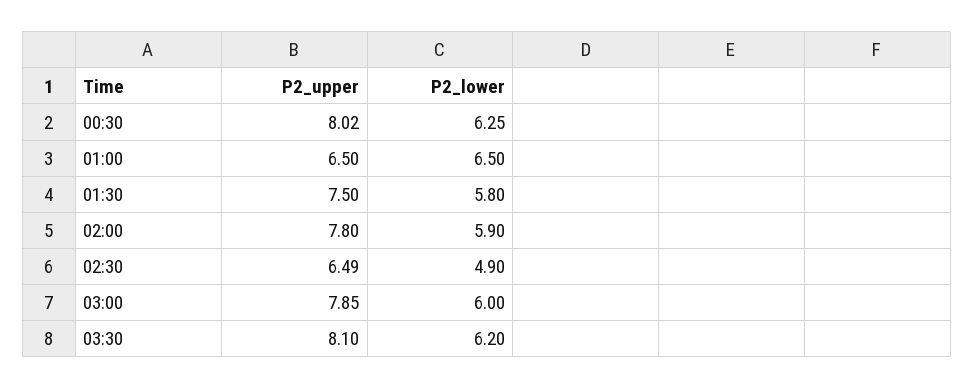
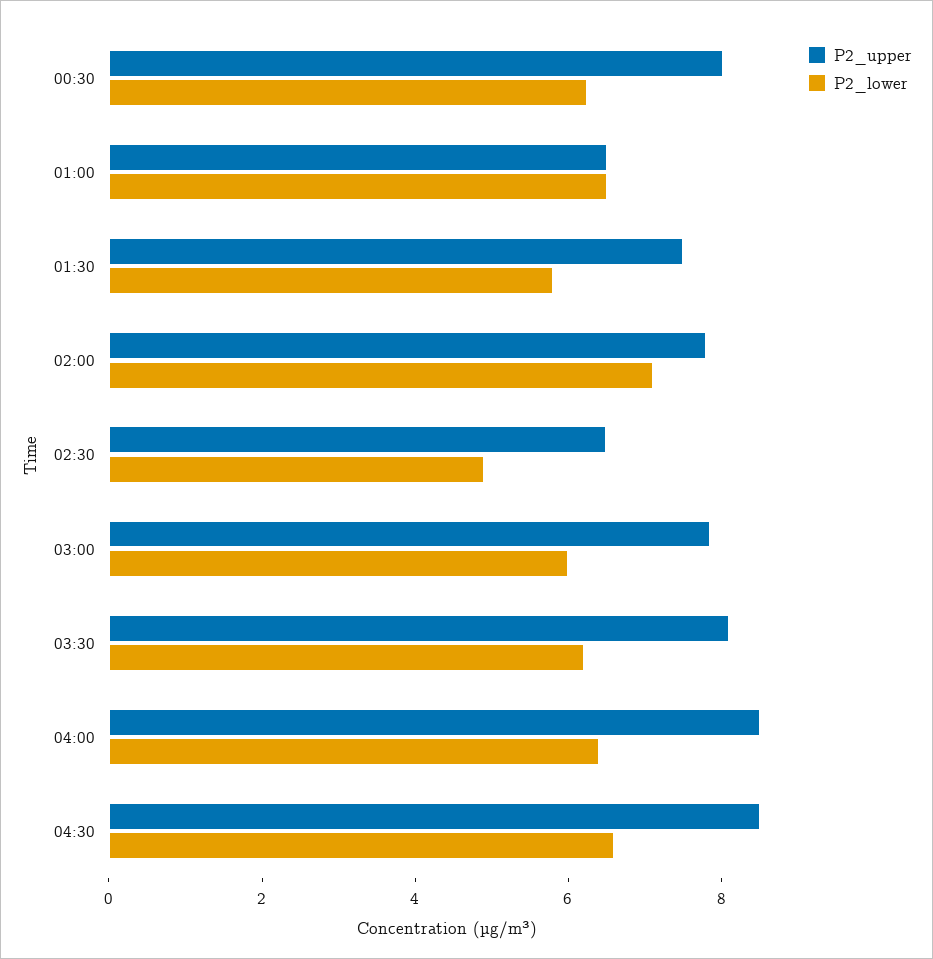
P2_lower, 02:00: 5.9 -> 7
P2_upper, 04:00: none -> 8.5
P2_lower, 04:00: none -> 6.5
P2_upper, 04:30: none -> 8.5
P2_lower, 04:30: none -> 6.5

